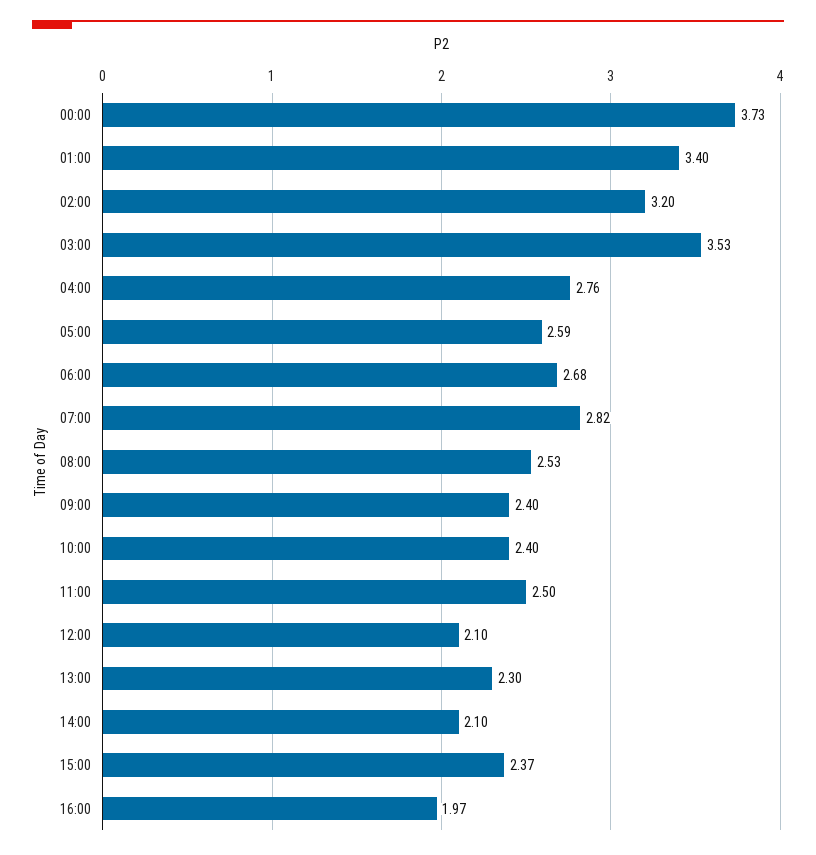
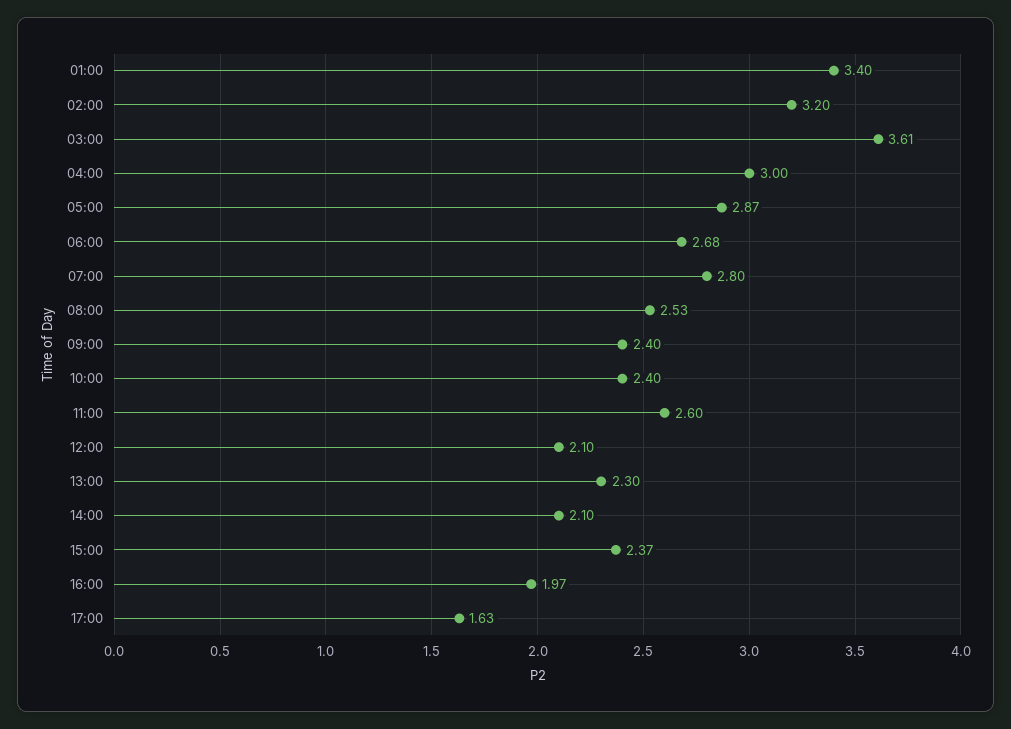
00:00: 3.73 -> none
03:00: 3.53 -> 3.61
04:00: 2.76 -> 3
05:00: 2.59 -> 2.87
07:00: 2.82 -> 2.8
11:00: 2.5 -> 2.6
17:00: none -> 1.63

